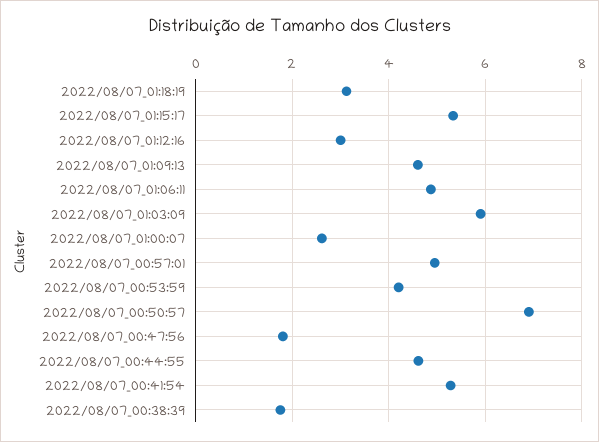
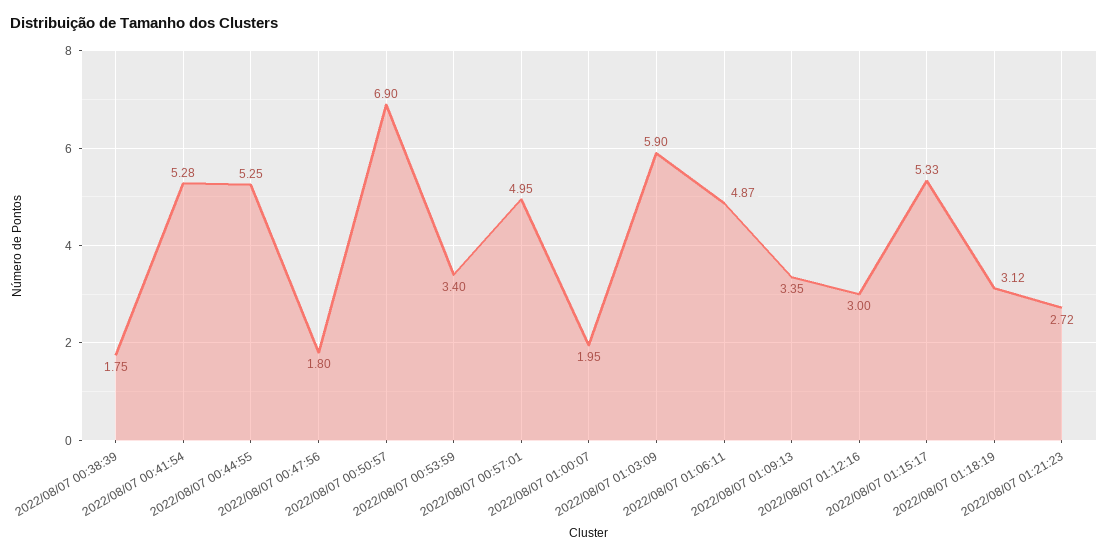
2022/08/07_01:09:13: 4.6 -> 3.35
2022/08/07_01:00:07: 2.6 -> 1.95
2022/08/07_00:53:59: 4.2 -> 3.4
2022/08/07_00:44:55: 4.6 -> 5.25
2022/08/07 01:21:23: none -> 2.72

